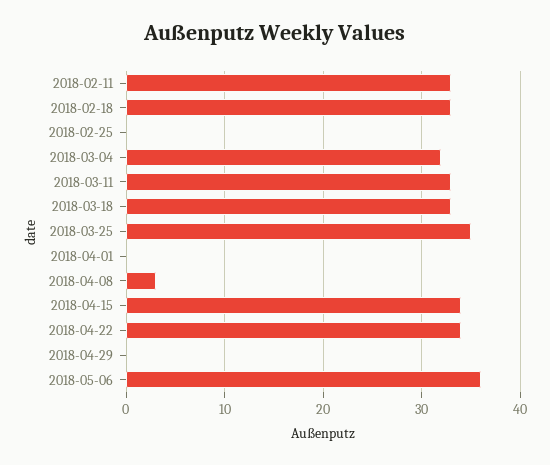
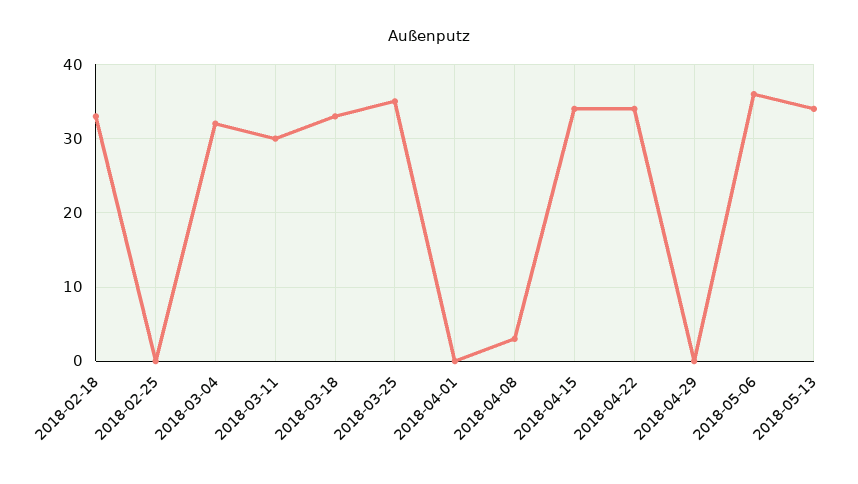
2018-02-11: 33 -> none
2018-03-11: 33 -> 30
2018-05-13: none -> 34

